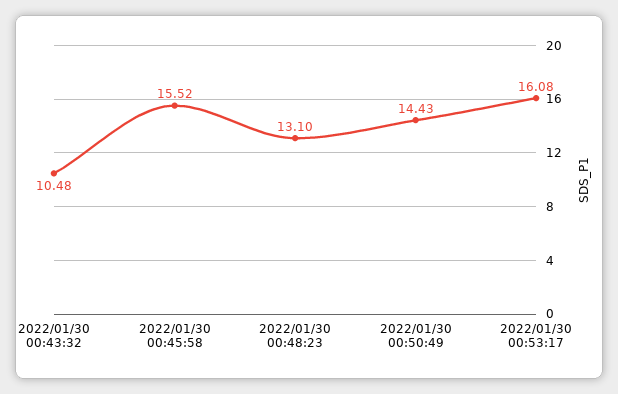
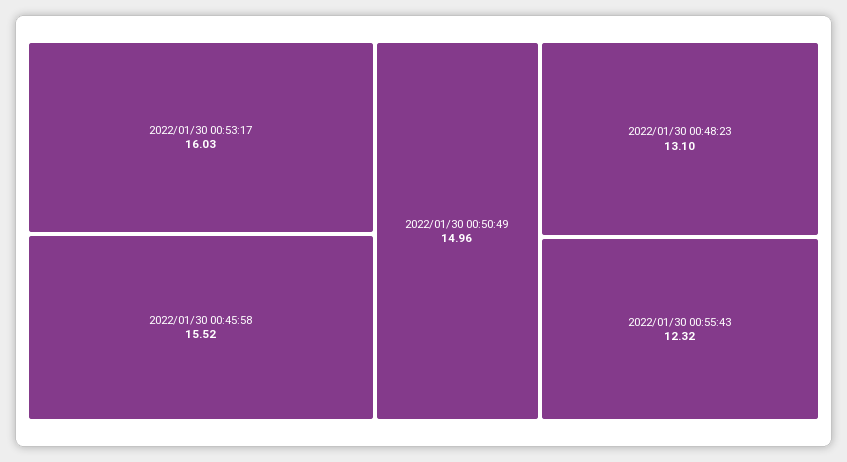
2022/01/30 00:43:32: 10.48 -> none
2022/01/30 00:50:49: 14.43 -> 14.96
2022/01/30 00:53:17: 16.08 -> 16.03
2022/01/30 00:55:43: none -> 12.32

